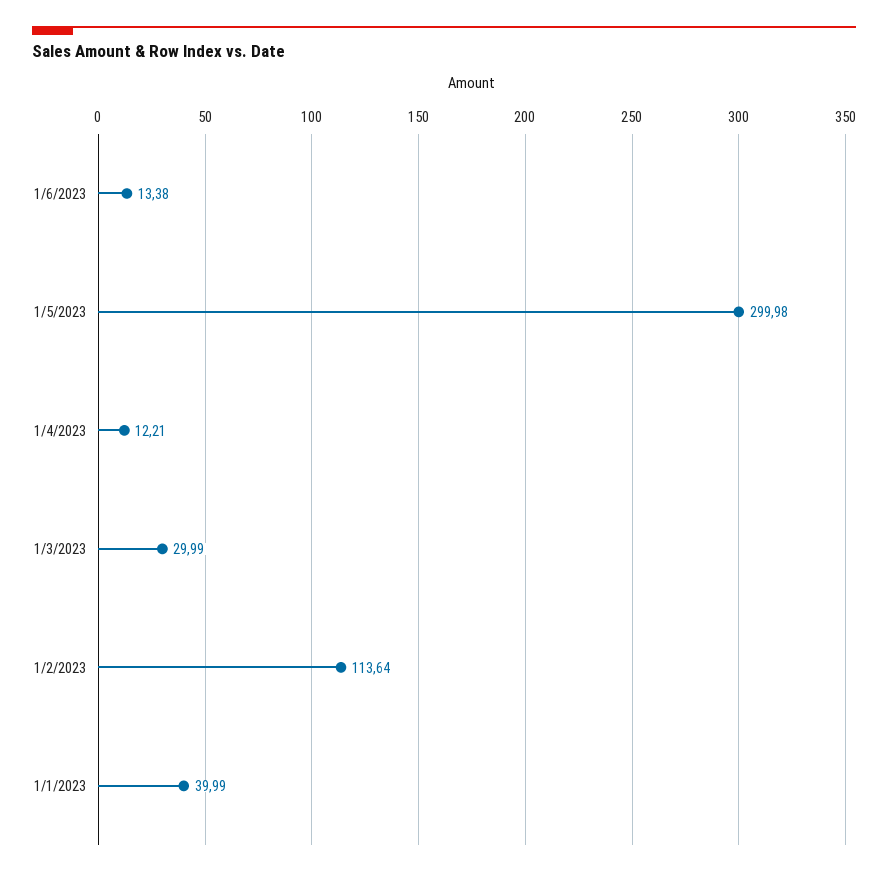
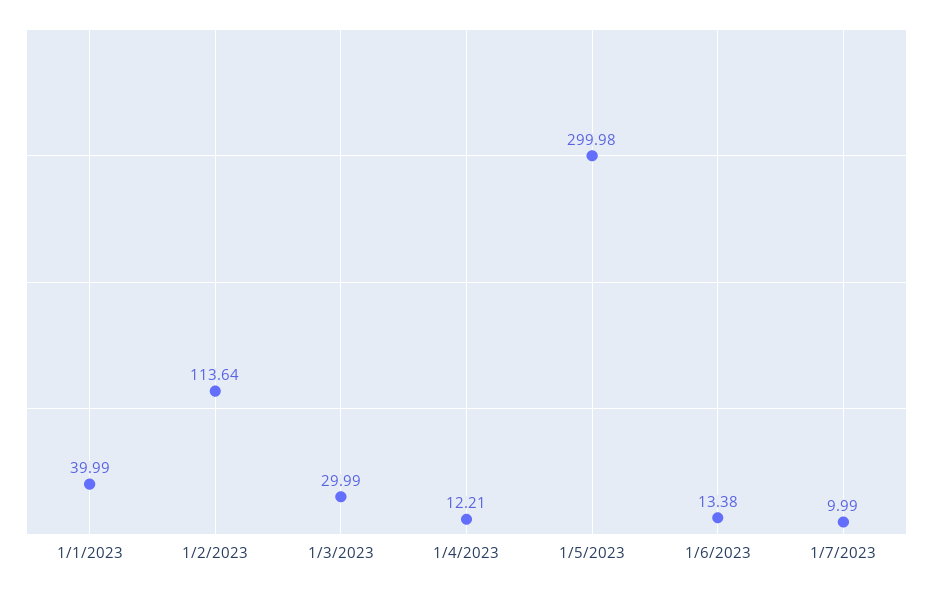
1/7/2023: none -> 9.99

